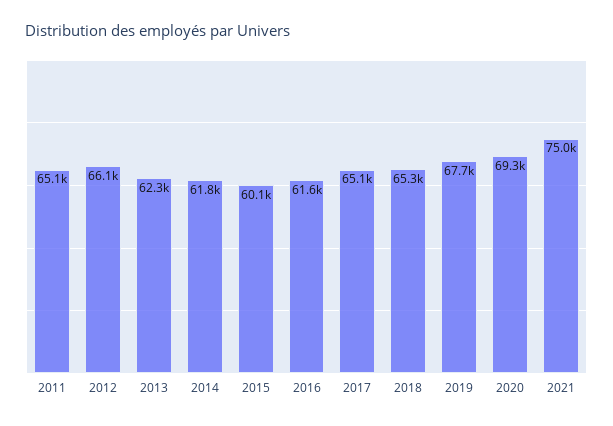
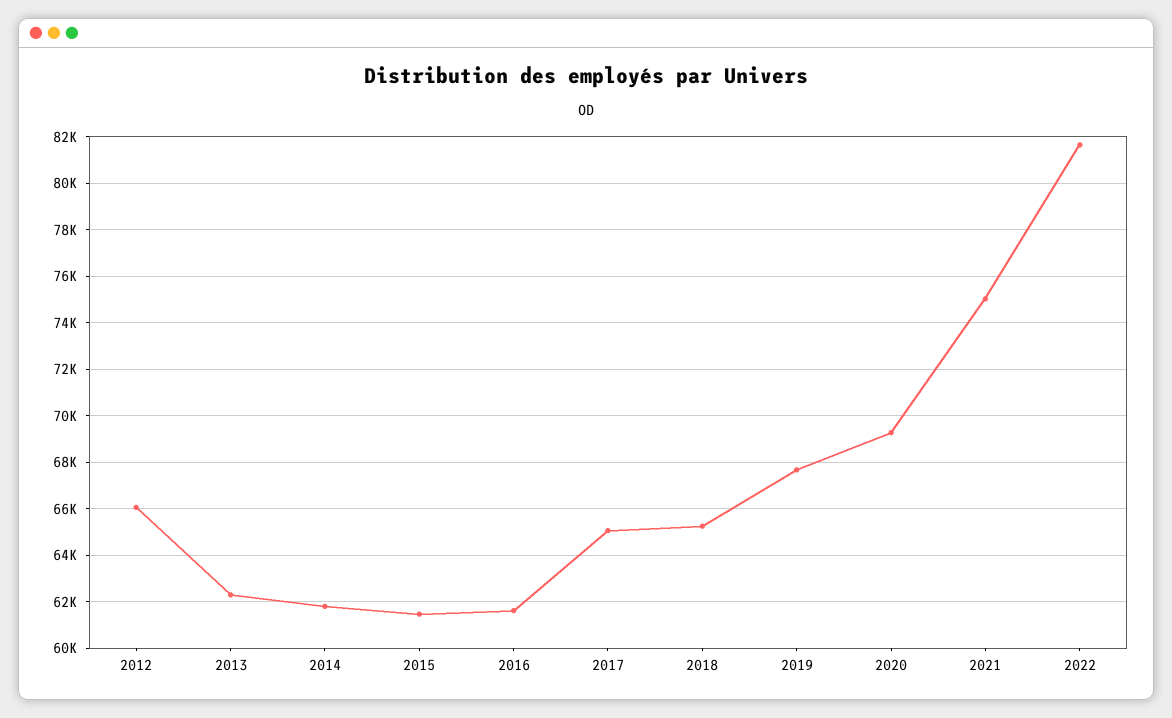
2011: 65100 -> none
2015: 60100 -> 61500
2022: none -> 81500

